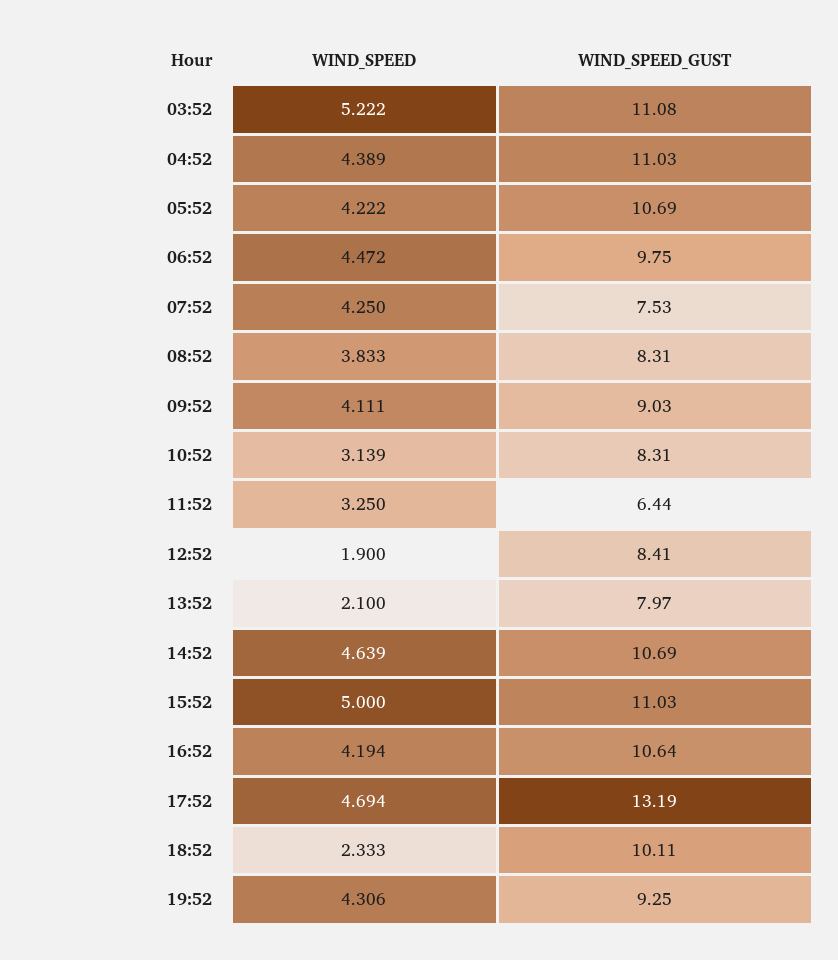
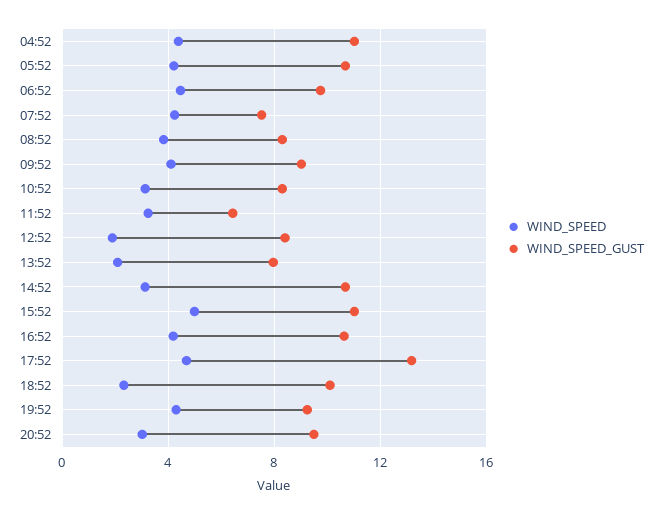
WIND_SPEED, 03:52: 5.222 -> none
WIND_SPEED_GUST, 03:52: 11.08 -> none
WIND_SPEED, 14:52: 4.639 -> 3
WIND_SPEED, 20:52: none -> 3
WIND_SPEED_GUST, 20:52: none -> 9.5

